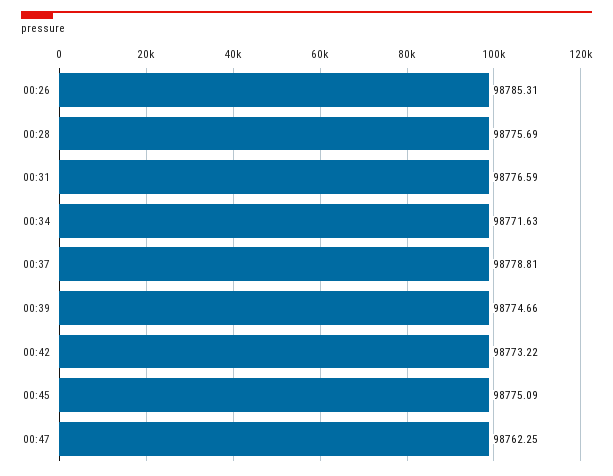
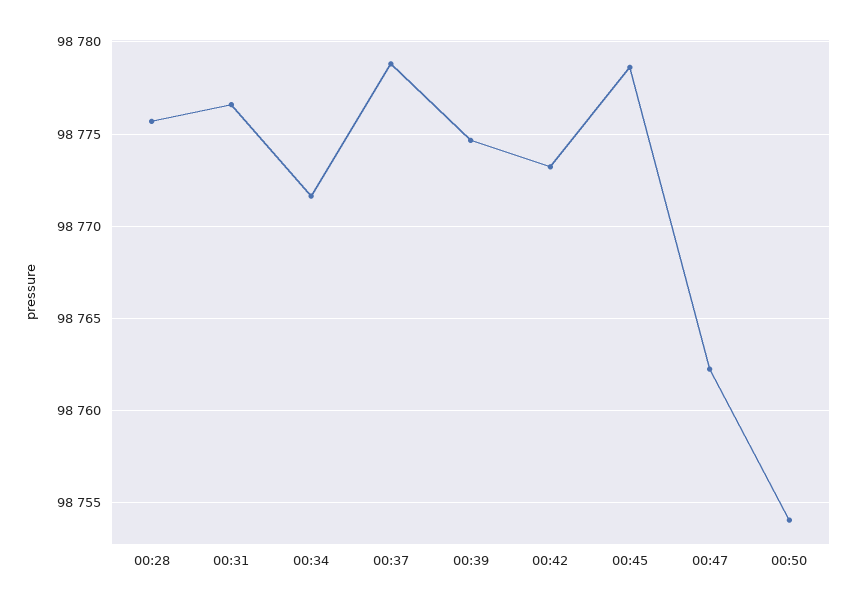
00:26: 98785.31 -> none
00:45: 98775.09 -> 98778.5
00:50: none -> 98754

